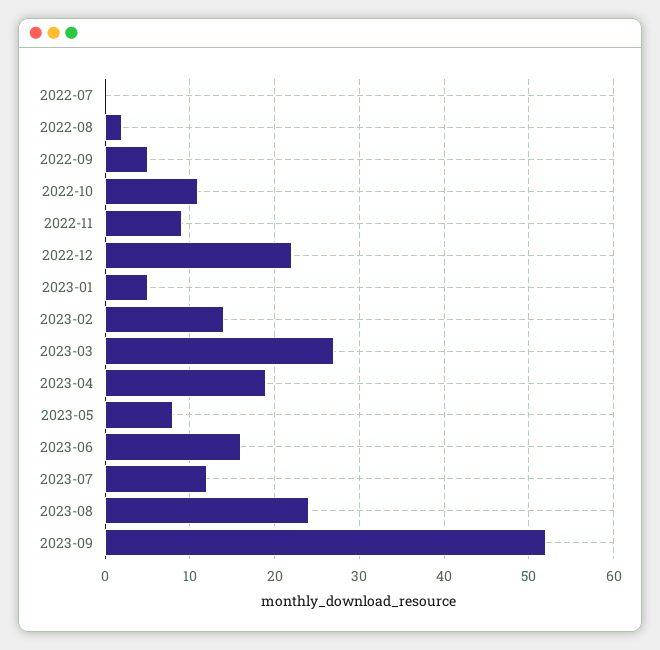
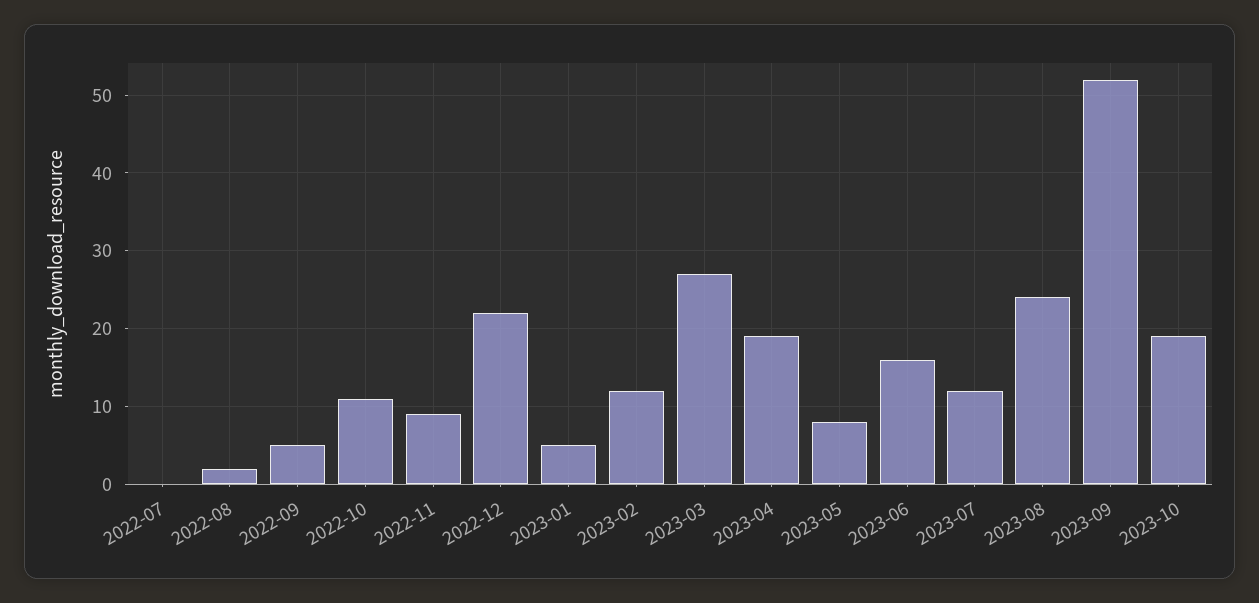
2023-02: 14 -> 12
2023-10: none -> 19

